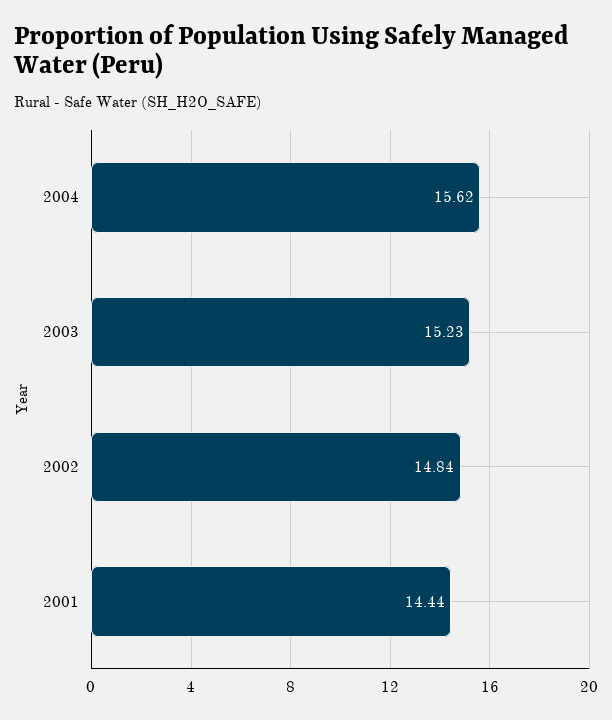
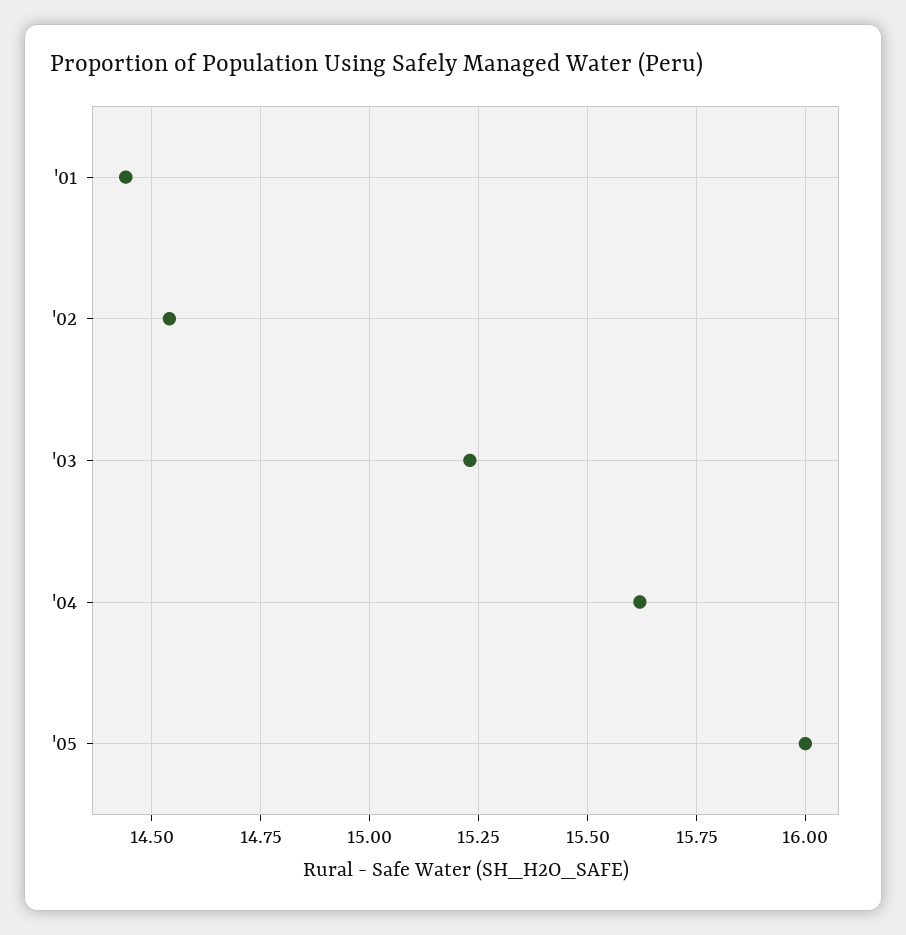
2002: 14.84 -> 14.55
'05: none -> 16

